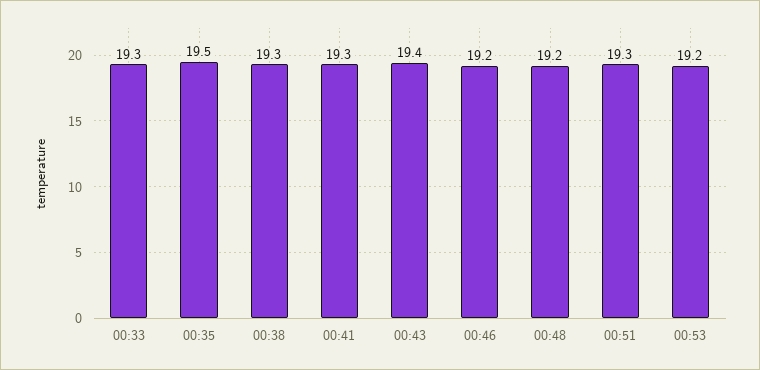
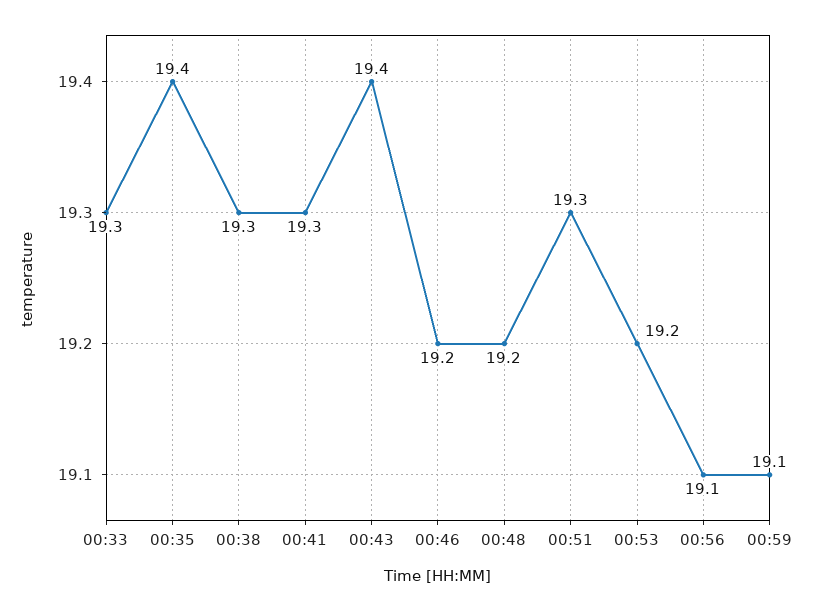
00:35: 19.5 -> 19.4
00:56: none -> 19.1
00:59: none -> 19.1

